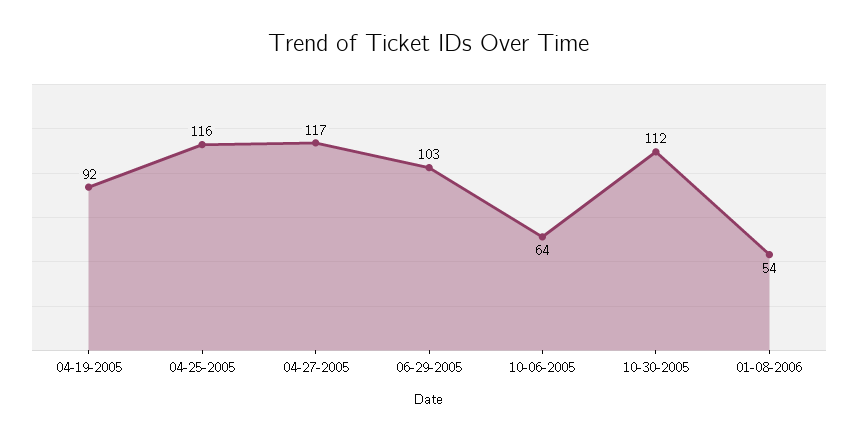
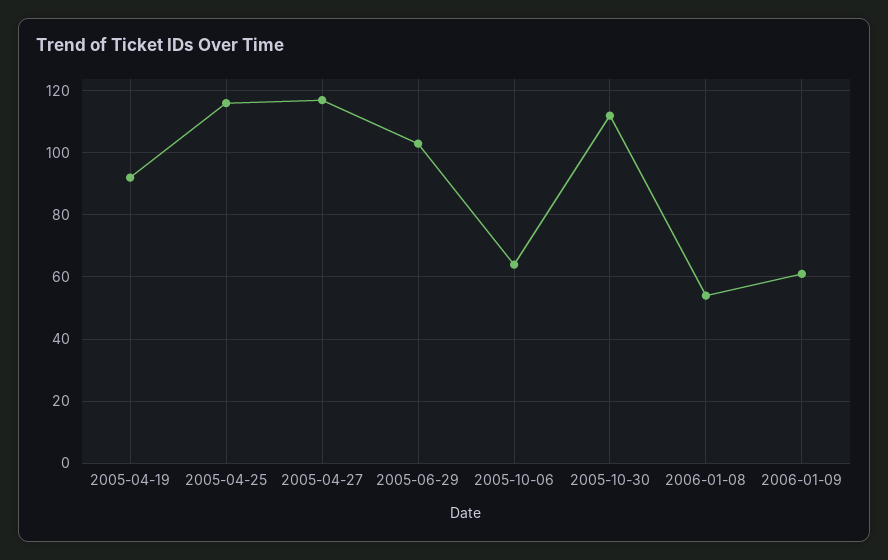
2006-01-09: none -> 60

